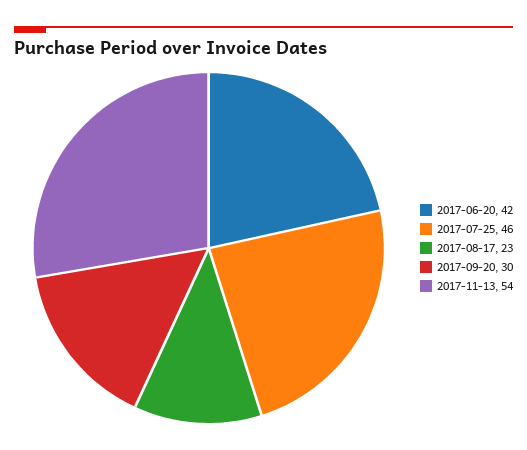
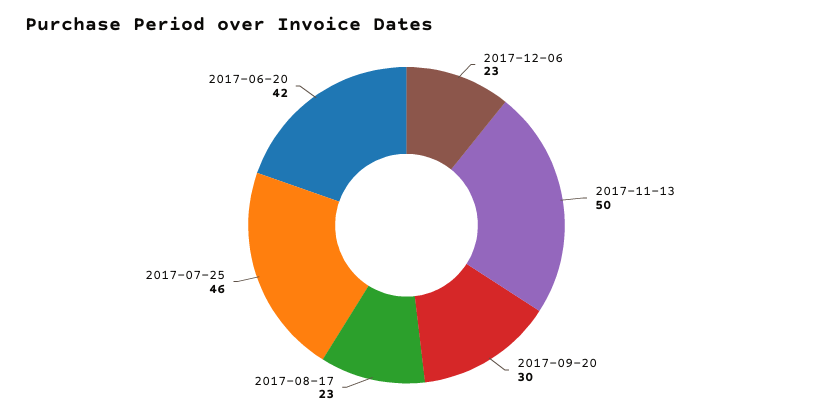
2017-11-13: 54 -> 50
2017-12-06: none -> 23

